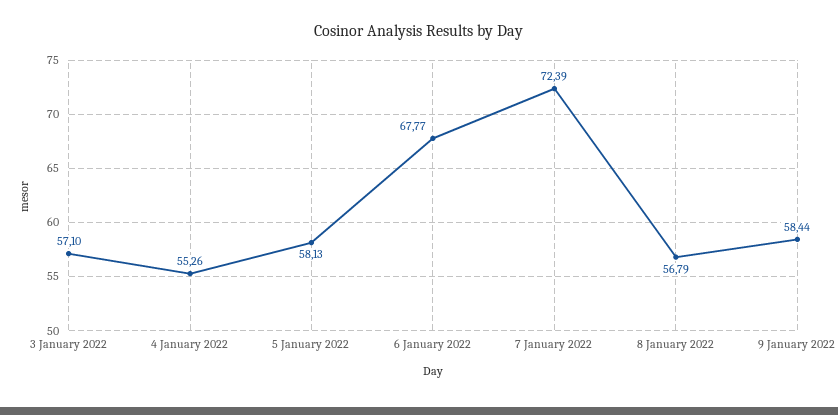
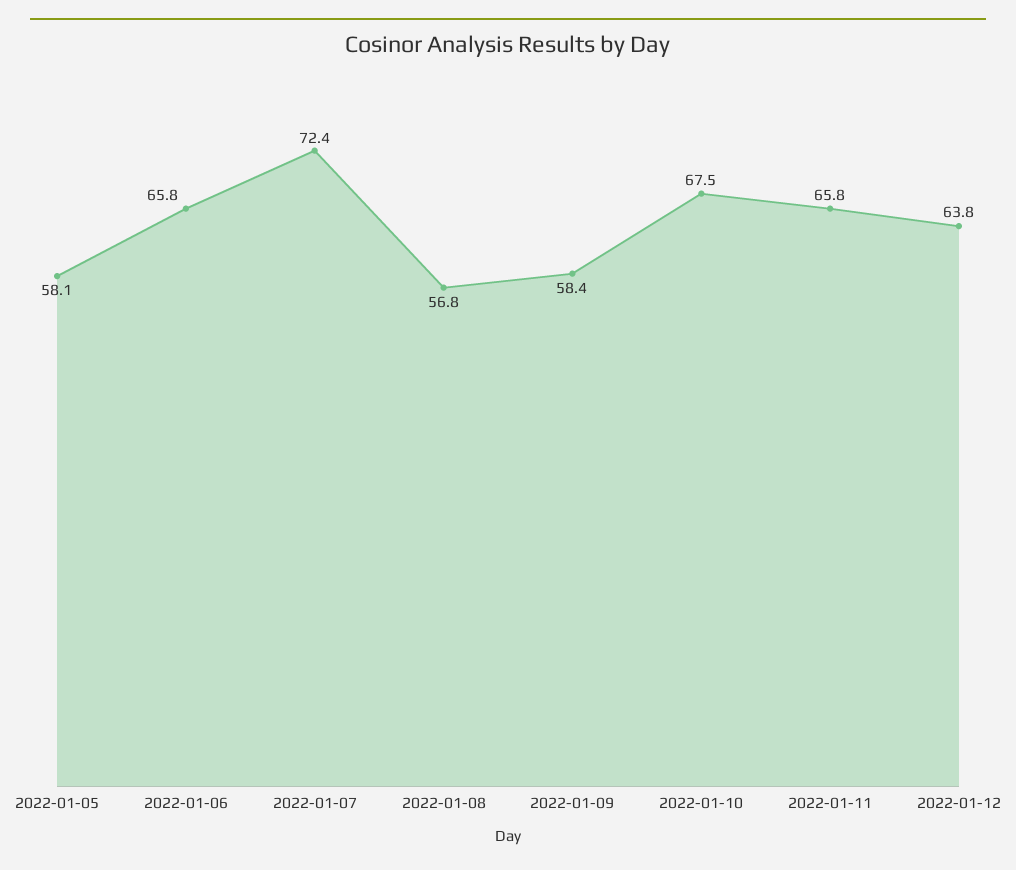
3 January 2022: 57.1 -> none
4 January 2022: 55.26 -> none
6 January 2022: 67.77 -> 65.8
2022-01-10: none -> 67.5
2022-01-11: none -> 65.8
2022-01-12: none -> 63.8

